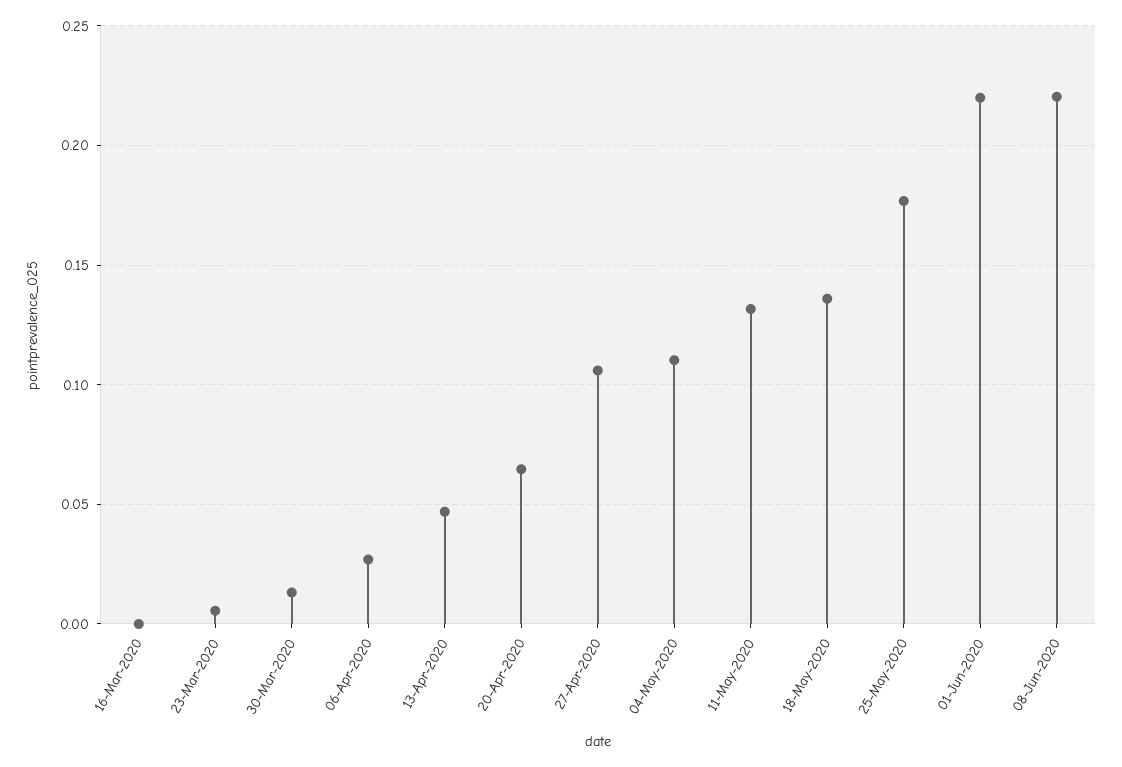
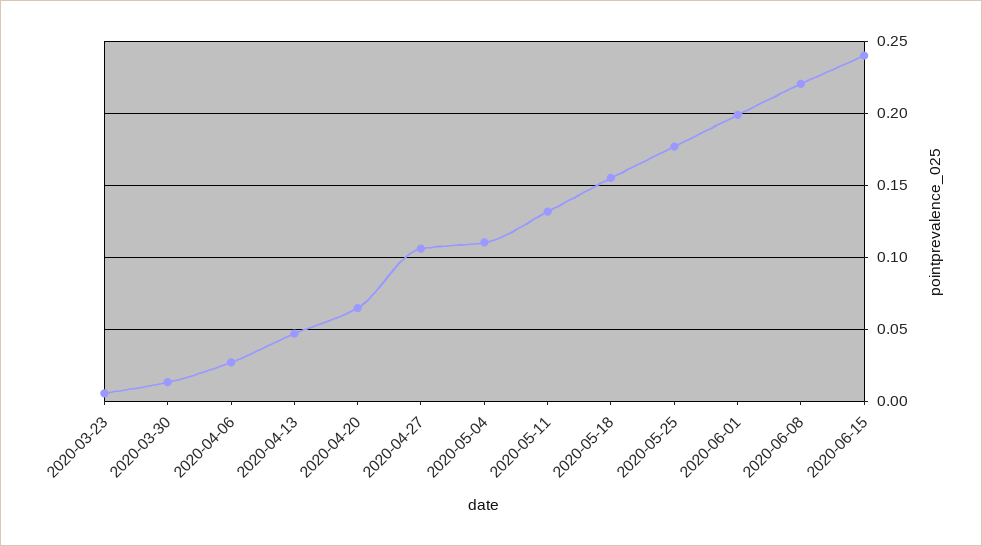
16-Mar-2020: 0 -> none
18-May-2020: 0.135 -> 0.155
01-Jun-2020: 0.22 -> 0.2
2020-06-15: none -> 0.24

